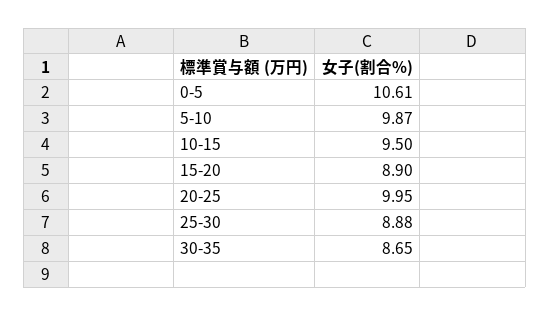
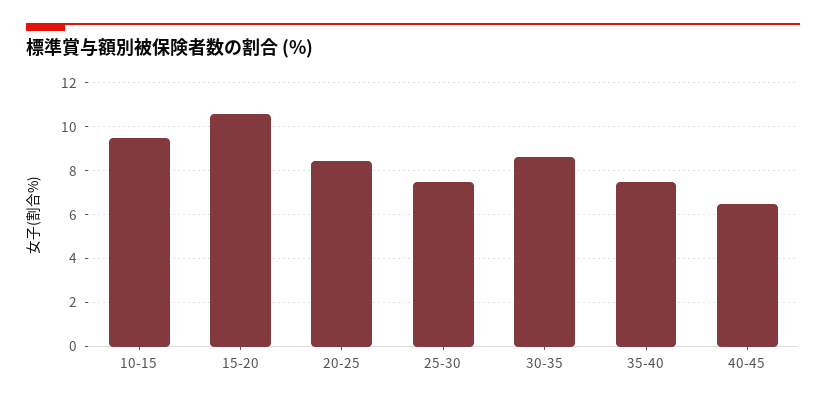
0-5: 10.61 -> none
5-10: 9.87 -> none
15-20: 8.9 -> 10.5
20-25: 9.95 -> 8.5
25-30: 8.88 -> 7.5
35-40: none -> 7.5
40-45: none -> 6.5

